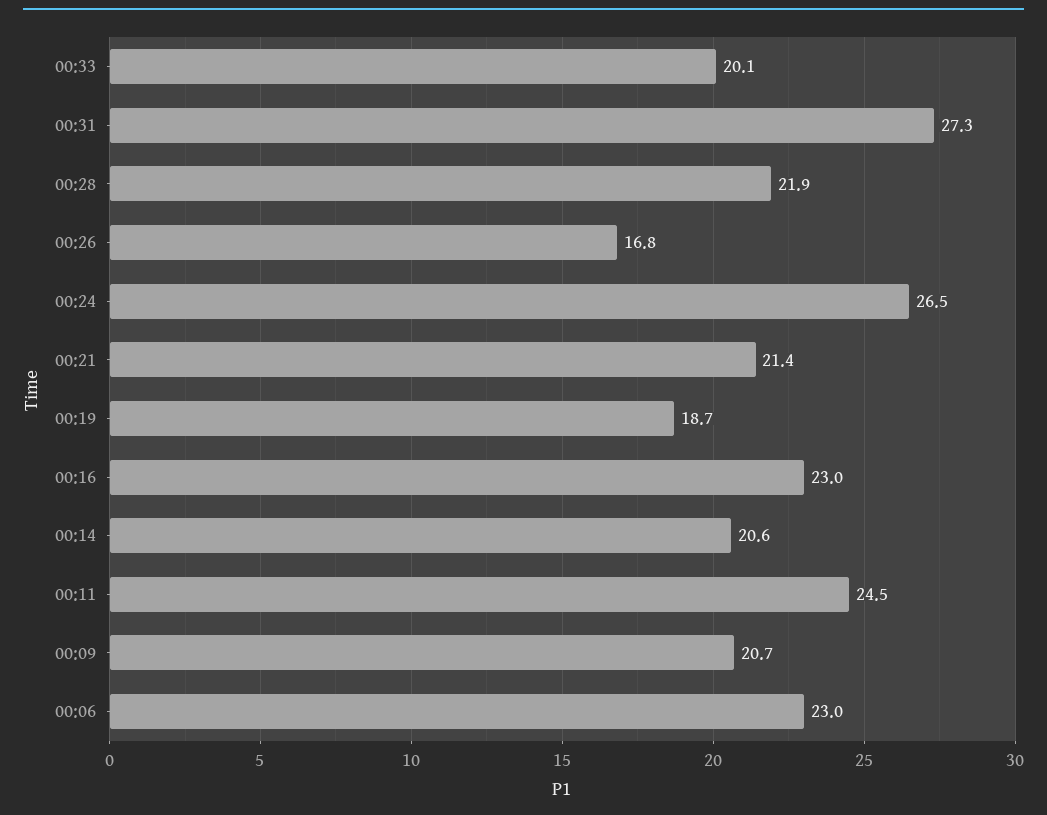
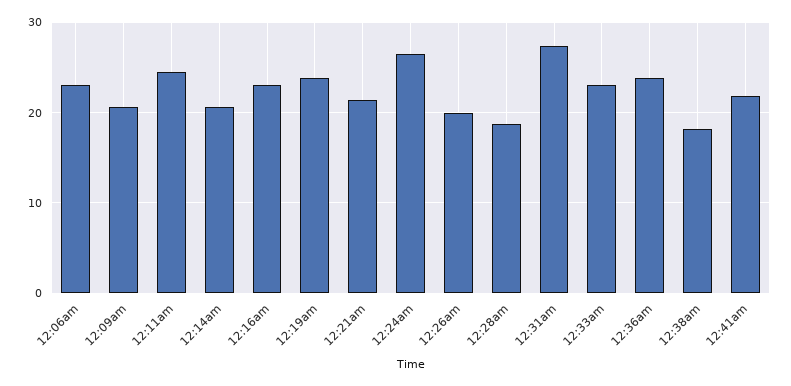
00:33: 20.1 -> 23
00:28: 21.9 -> 19
00:26: 16.8 -> 20
00:19: 18.7 -> 24
12:36am: none -> 24
12:38am: none -> 18
12:41am: none -> 22

